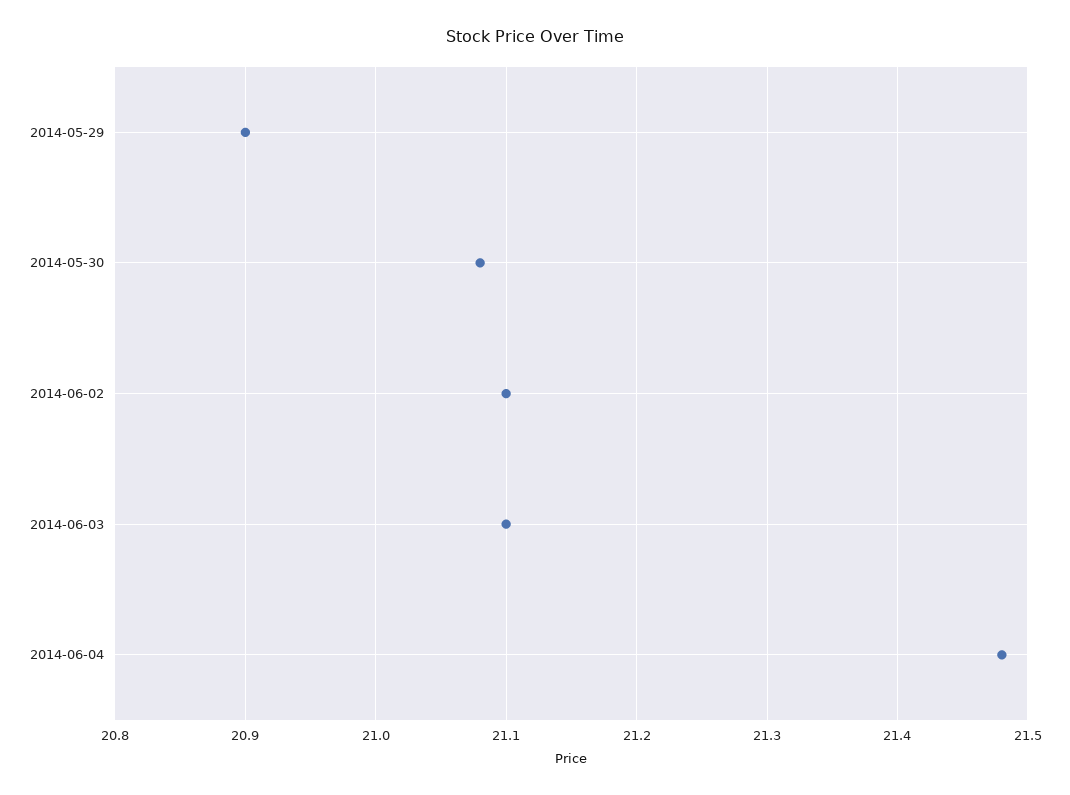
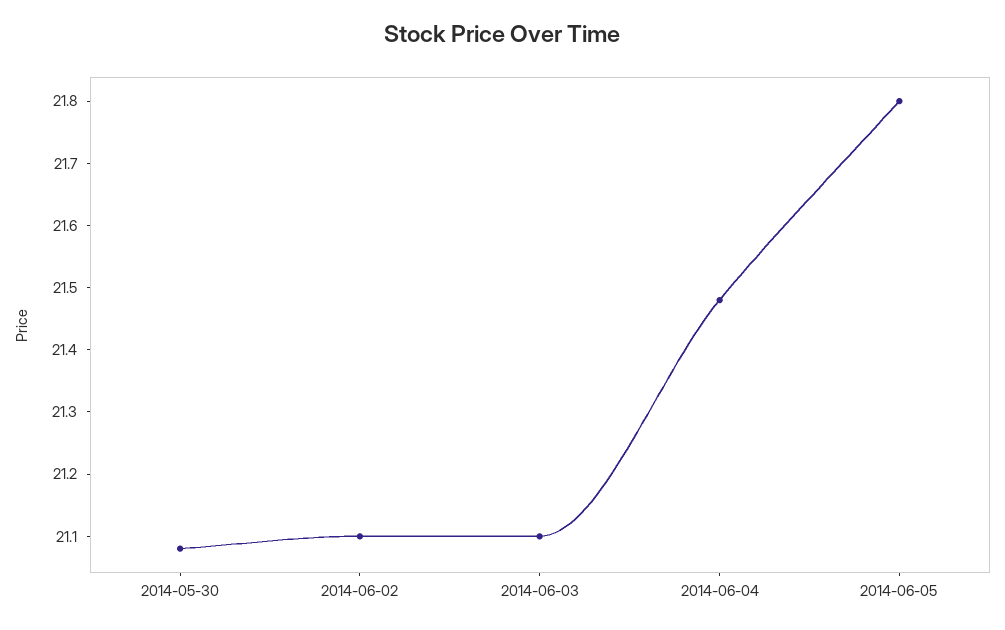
2014-05-29: 20.9 -> none
2014-06-05: none -> 21.8

